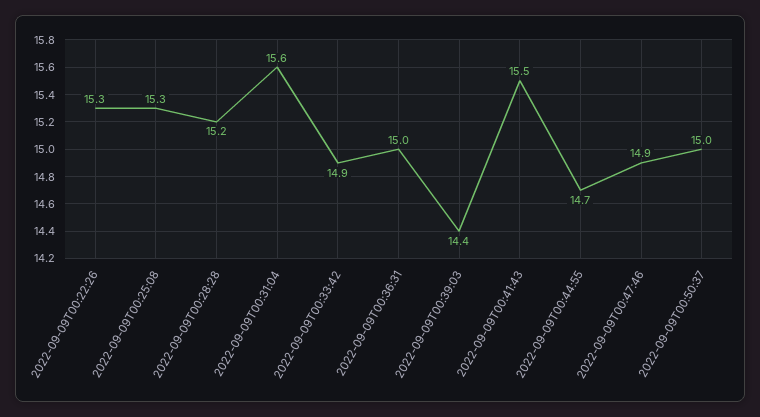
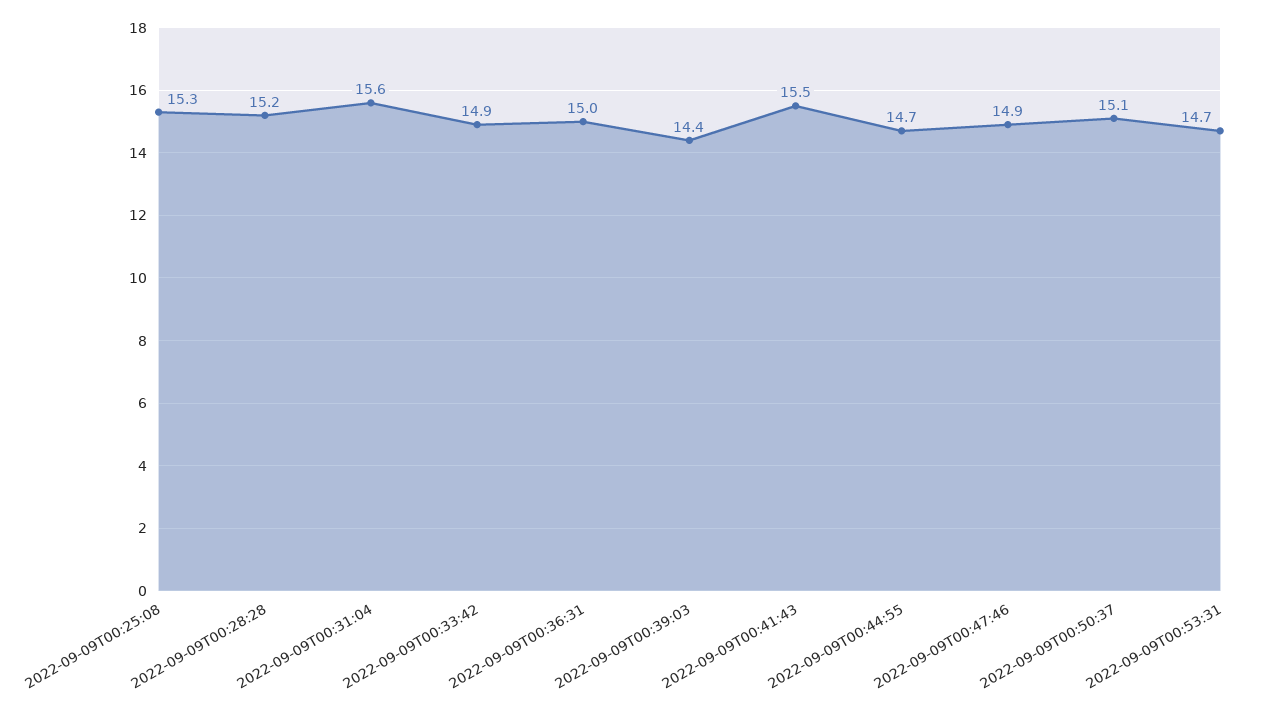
2022-09-09T00:22:26: 15.3 -> none
2022-09-09T00:50:37: 15 -> 15.1
2022-09-09T00:53:31: none -> 14.7

